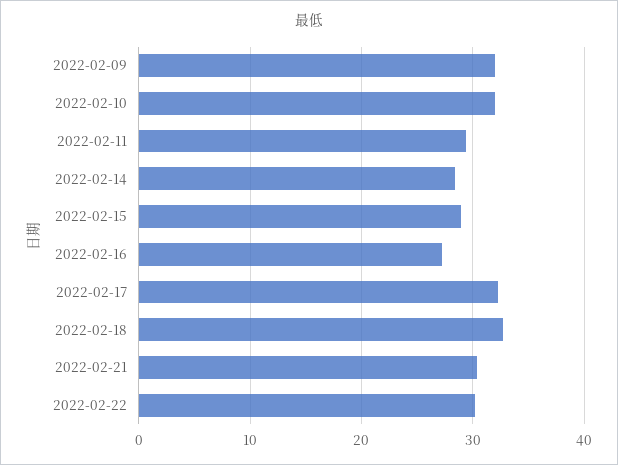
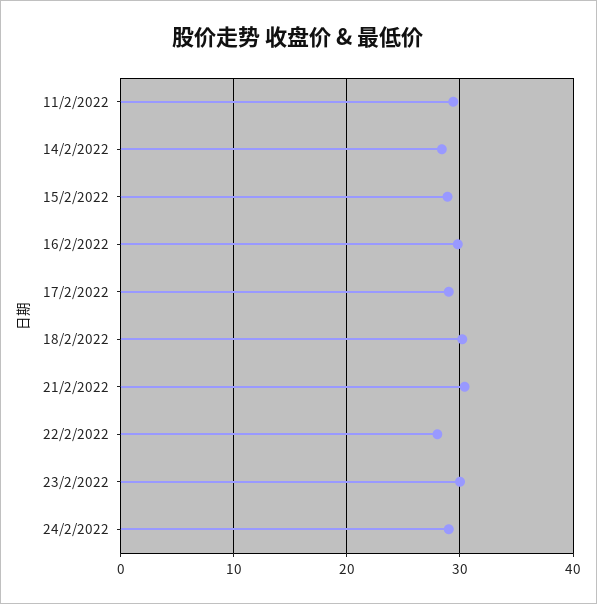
2022-02-09: 32 -> none
2022-02-10: 32 -> none
2022-02-16: 27 -> 30
2022-02-17: 32 -> 29
2022-02-18: 33 -> 30
2022-02-22: 30 -> 28
23/2/2022: none -> 30
24/2/2022: none -> 29

